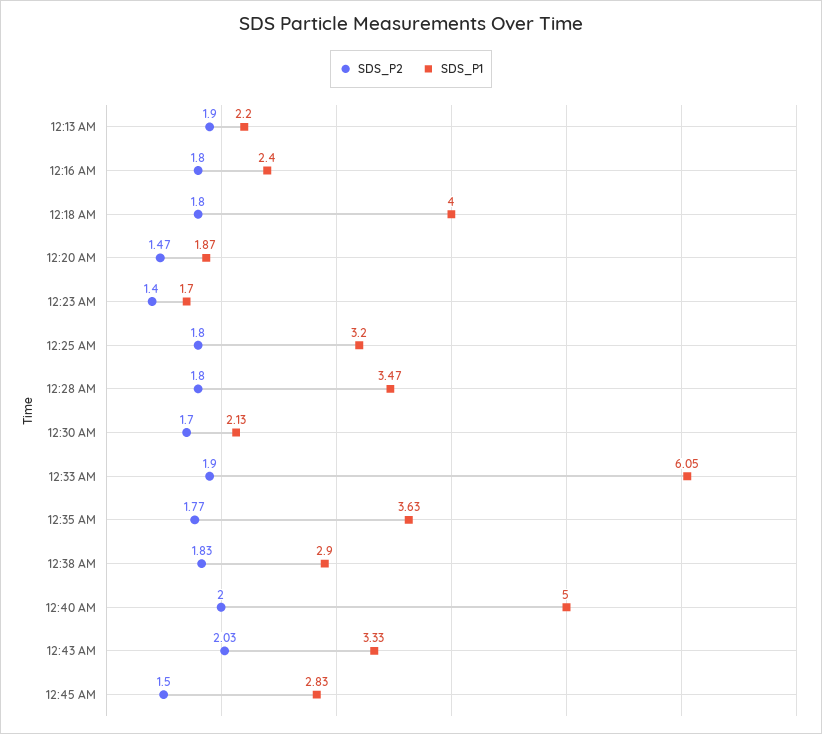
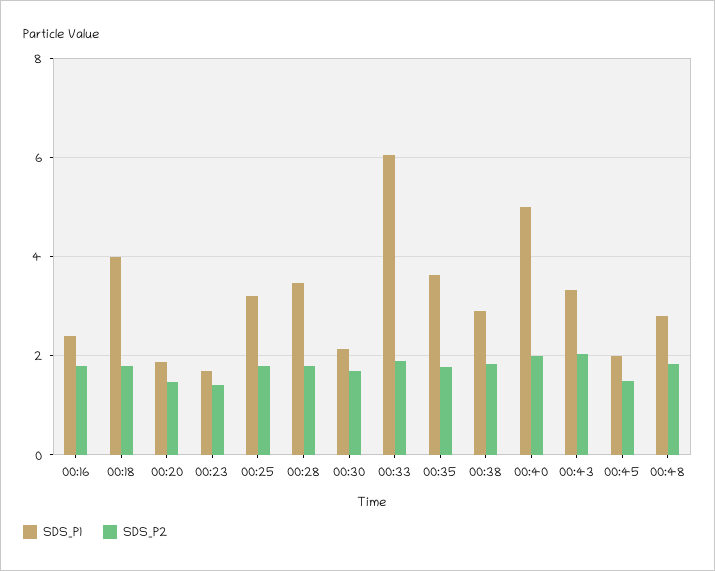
SDS_P2, 12:13 AM: 1.9 -> none
SDS_P1, 12:13 AM: 2.2 -> none
SDS_P1, 12:45 AM: 2.83 -> 2
SDS_P1, 00:48: none -> 2.8
SDS_P2, 00:48: none -> 1.8

